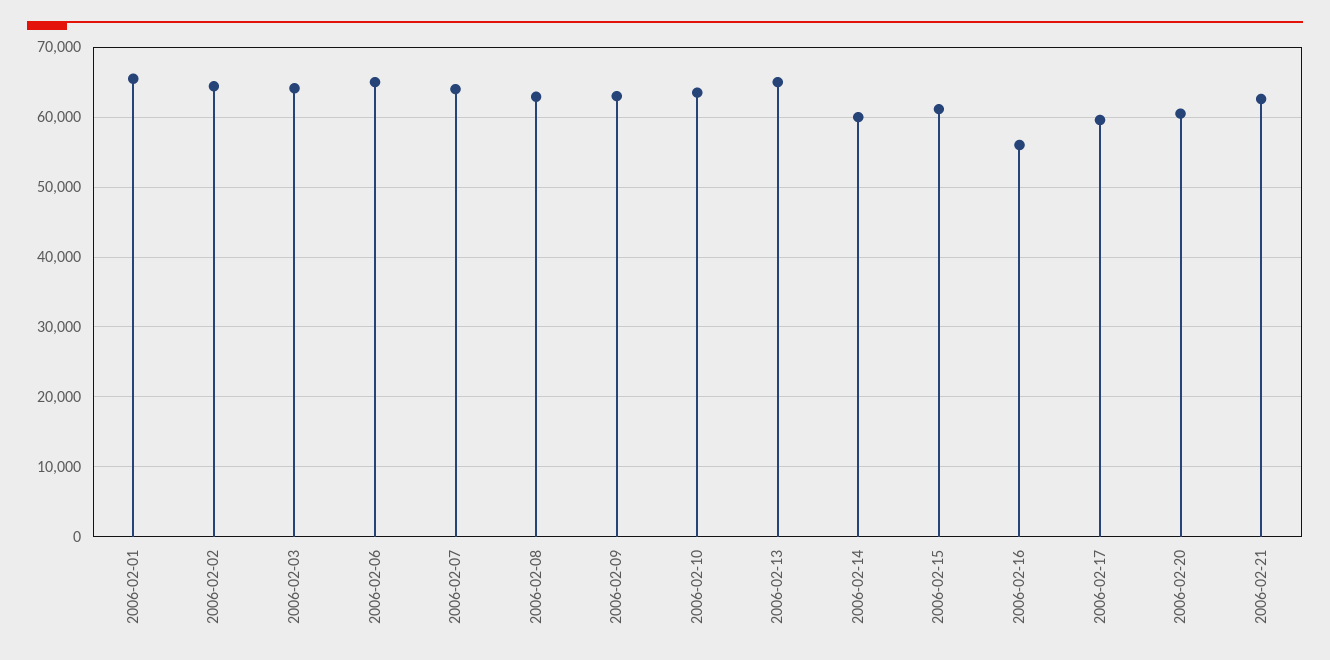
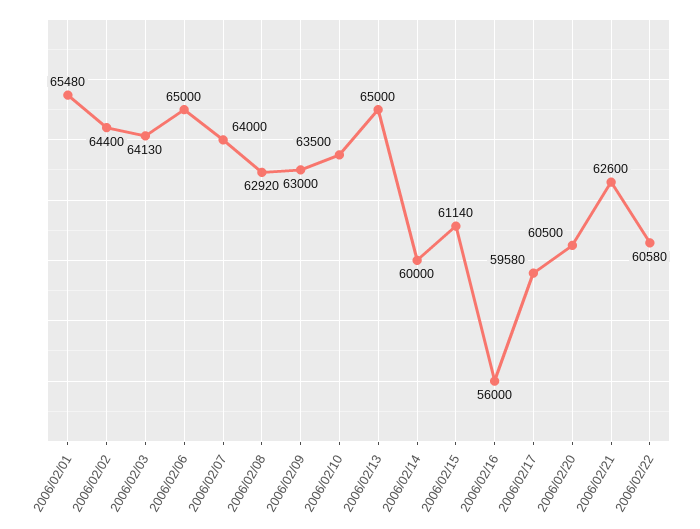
2006/02/22: none -> 60580

